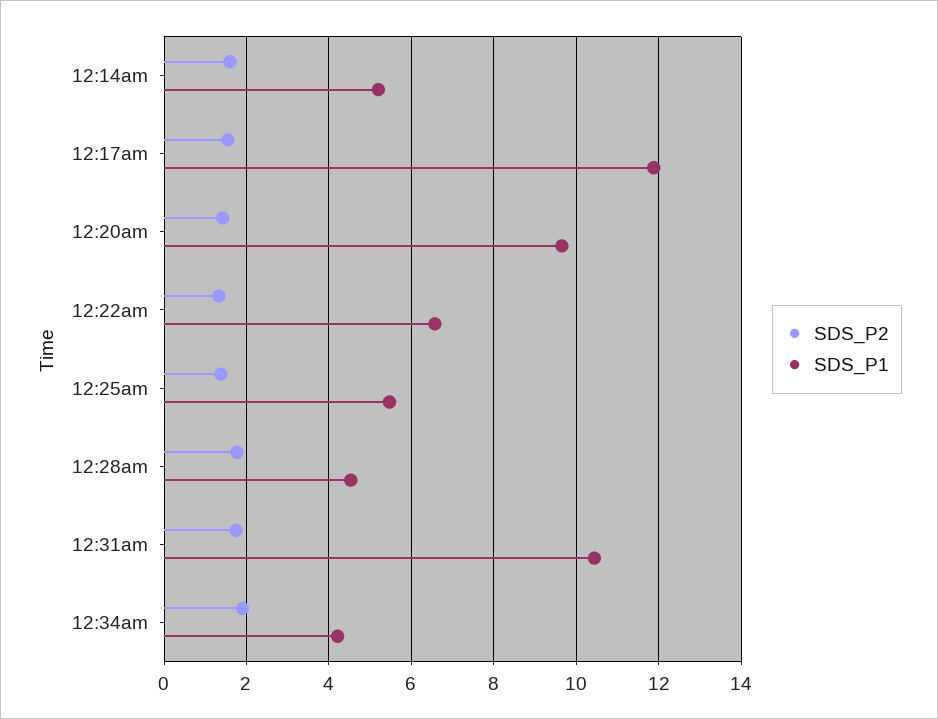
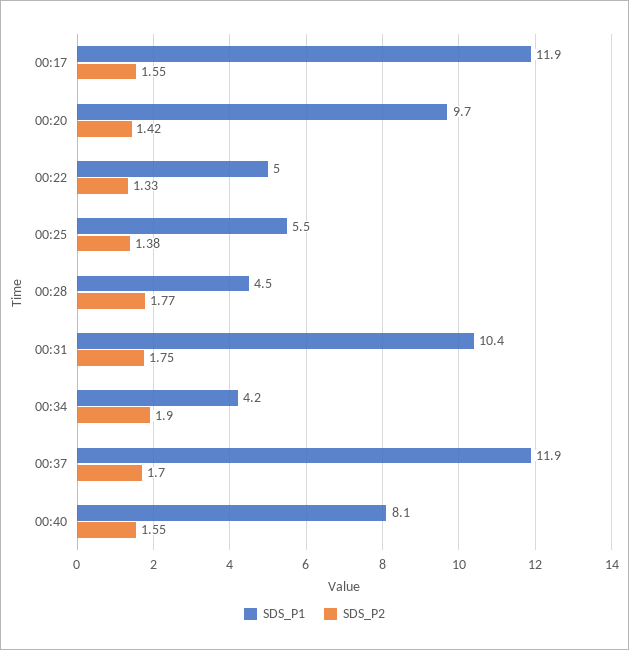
SDS_P2, 12:14am: 1.6 -> none
SDS_P1, 12:14am: 5.2 -> none
SDS_P1, 12:22am: 6.6 -> 5
SDS_P1, 00:37: none -> 11.9
SDS_P2, 00:37: none -> 1.7
SDS_P1, 00:40: none -> 8.1
SDS_P2, 00:40: none -> 1.55

